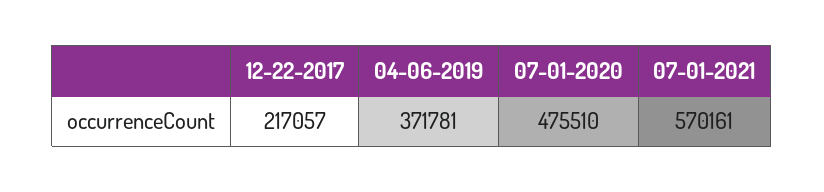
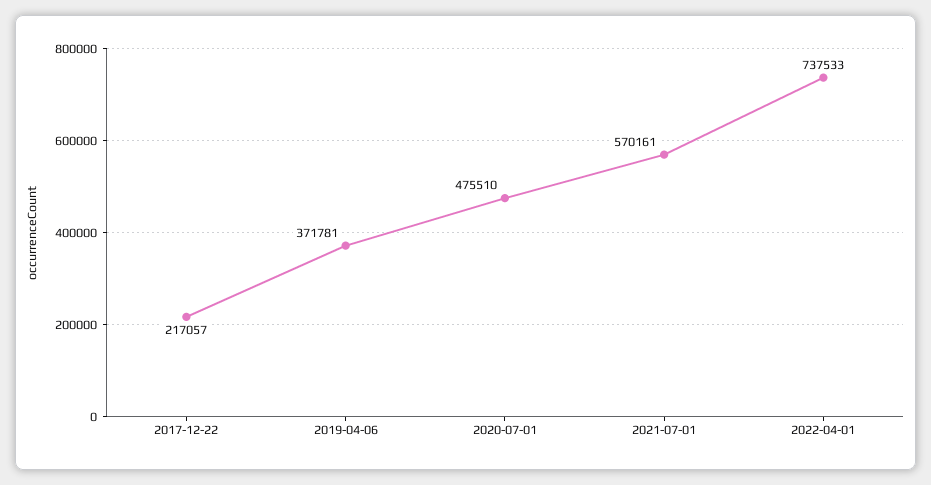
2022-04-01: none -> 737533

